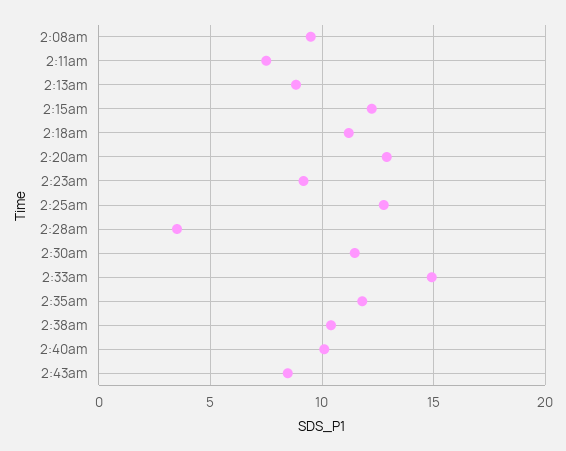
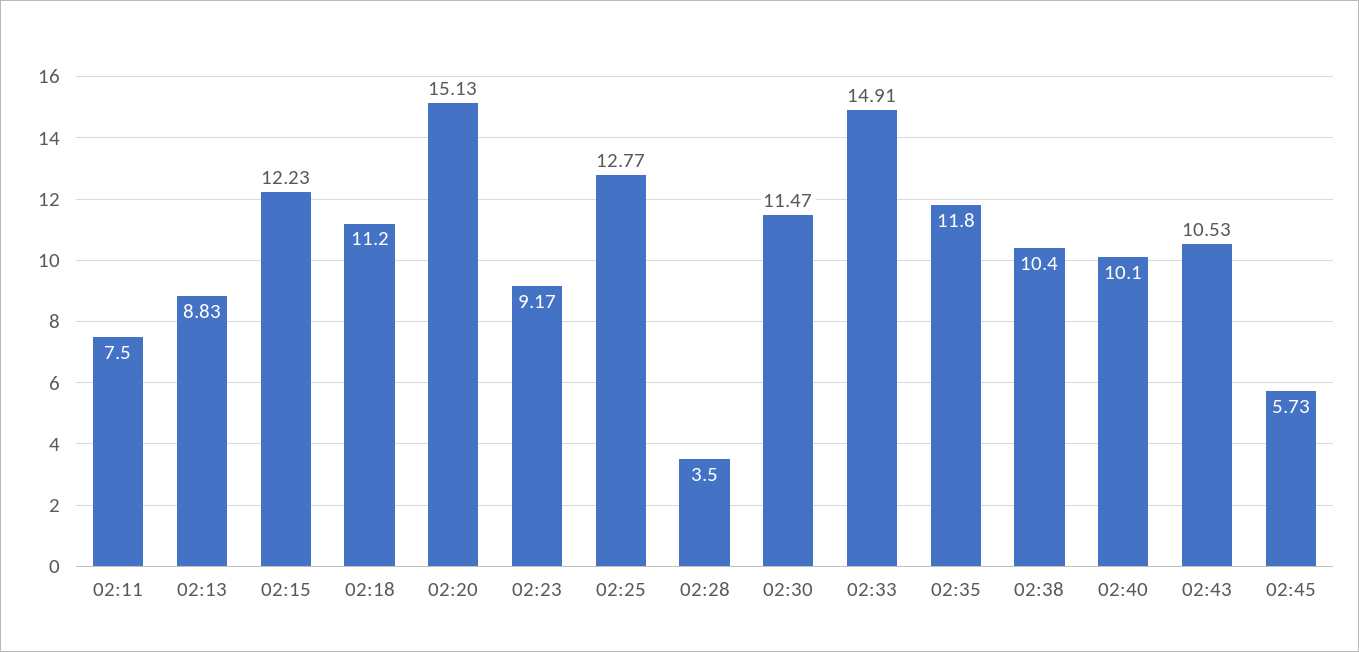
2:08am: 9.5 -> none
2:20am: 13 -> 15.13
2:43am: 8.5 -> 10.53
02:45: none -> 5.73

